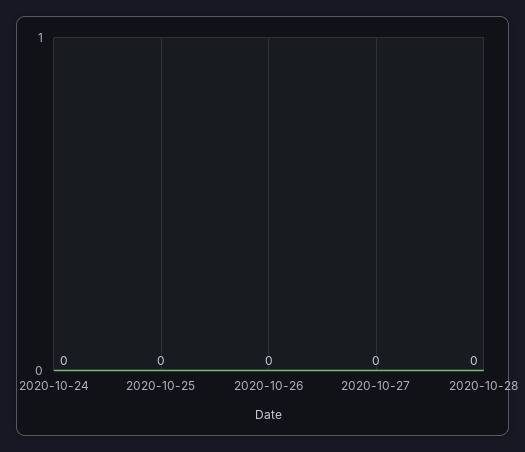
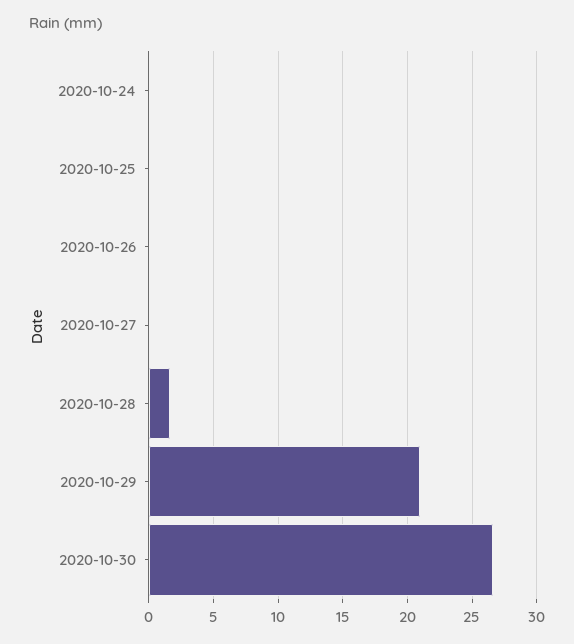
2020-10-28: 0 -> 1.5
2020-10-29: none -> 21
2020-10-30: none -> 26.5

